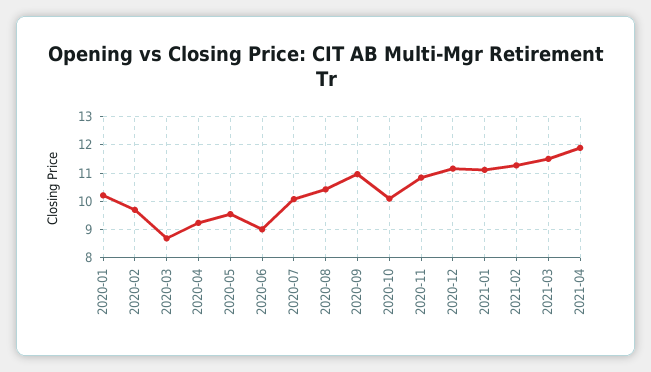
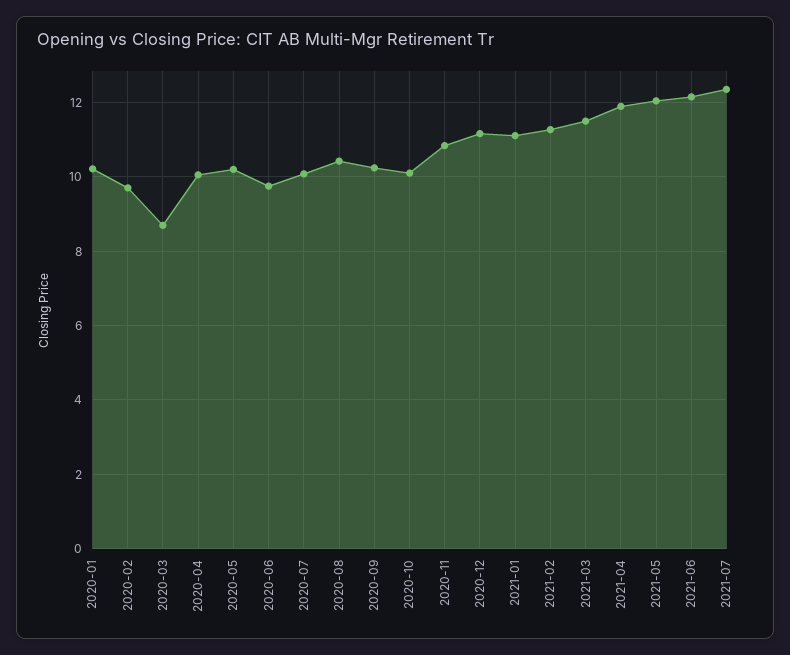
2020-04: 9.25 -> 10
2020-05: 9.5 -> 10.2
2020-06: 9 -> 9.8
2020-09: 11 -> 10.2
2021-05: none -> 12
2021-06: none -> 12.2
2021-07: none -> 12.4

